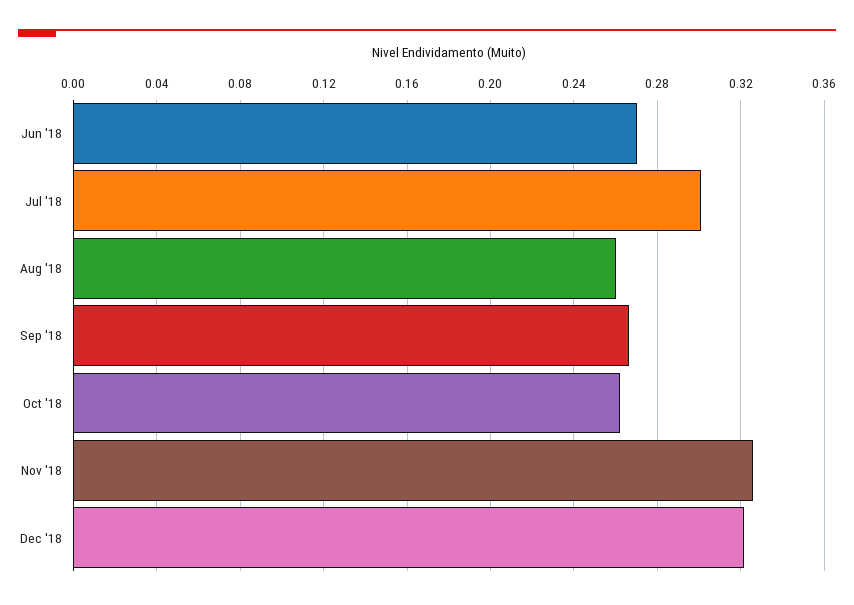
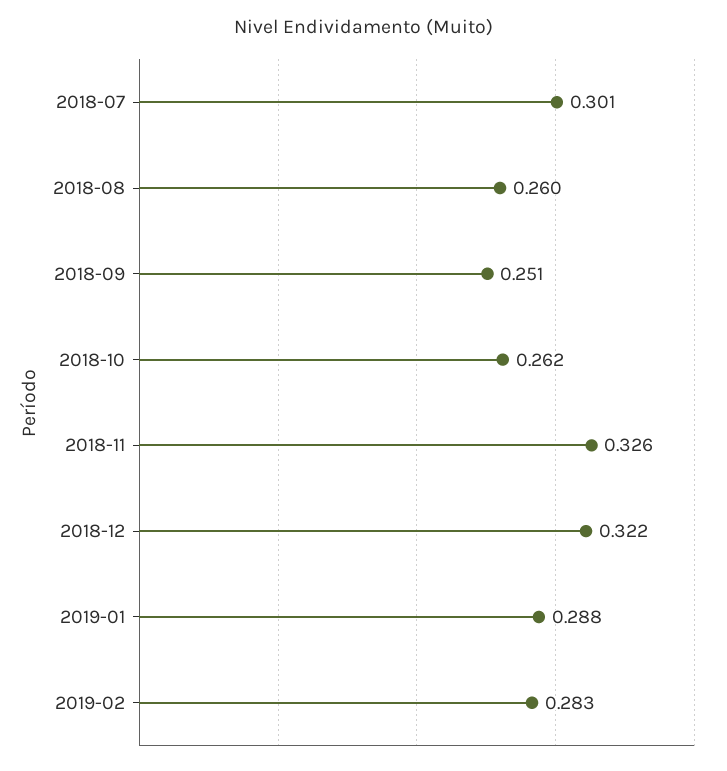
Jun '18: 0.27 -> none
Sep '18: 0.265 -> 0.251
2019-01: none -> 0.288
2019-02: none -> 0.283

